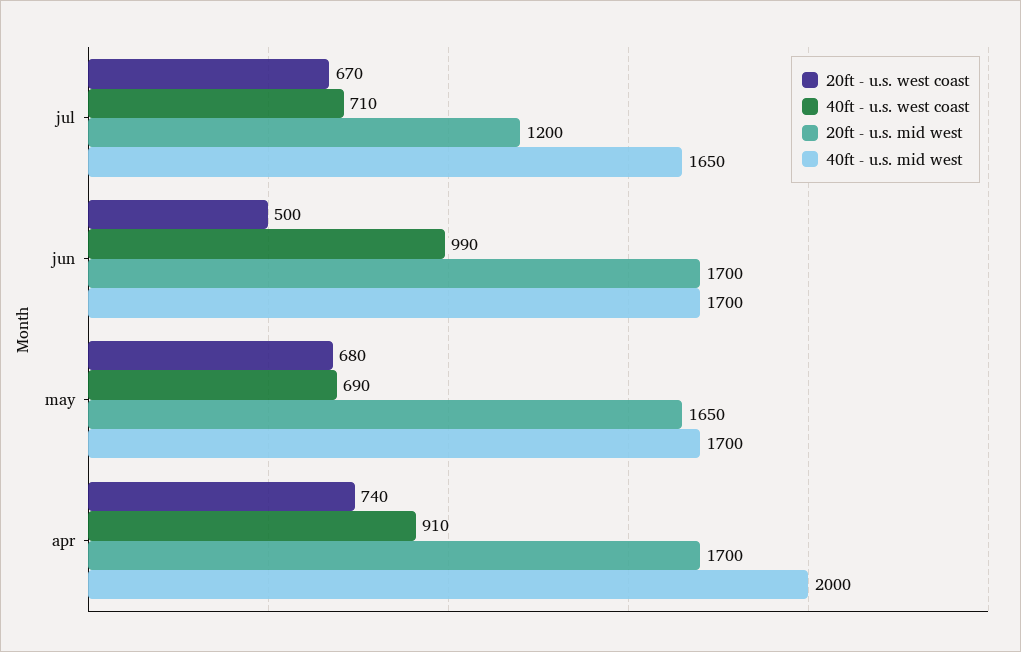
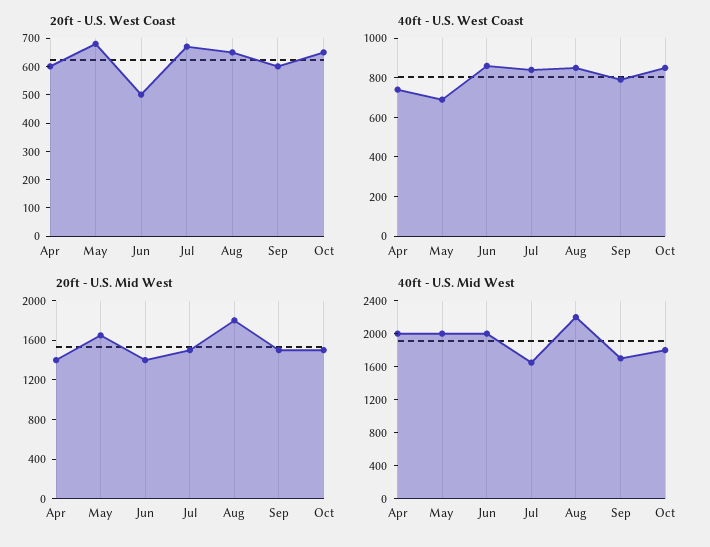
40ft - u.s. west coast, jul: 710 -> 850
20ft - u.s. mid west, jul: 1200 -> 1500
40ft - u.s. west coast, jun: 990 -> 850
20ft - u.s. mid west, jun: 1700 -> 1400
40ft - u.s. mid west, jun: 1700 -> 2000
40ft - u.s. mid west, may: 1700 -> 2000
20ft - u.s. west coast, apr: 740 -> 600
40ft - u.s. west coast, apr: 910 -> 750
20ft - u.s. mid west, apr: 1700 -> 1400
20ft - u.s. west coast, Aug: none -> 650
20ft - u.s. west coast, Sep: none -> 600
20ft - u.s. west coast, Oct: none -> 650
40ft - u.s. west coast, Aug: none -> 850
40ft - u.s. west coast, Sep: none -> 800
40ft - u.s. west coast, Oct: none -> 850
20ft - u.s. mid west, Aug: none -> 1800
20ft - u.s. mid west, Sep: none -> 1500
20ft - u.s. mid west, Oct: none -> 1500
40ft - u.s. mid west, Aug: none -> 2200
40ft - u.s. mid west, Sep: none -> 1700
40ft - u.s. mid west, Oct: none -> 1800

